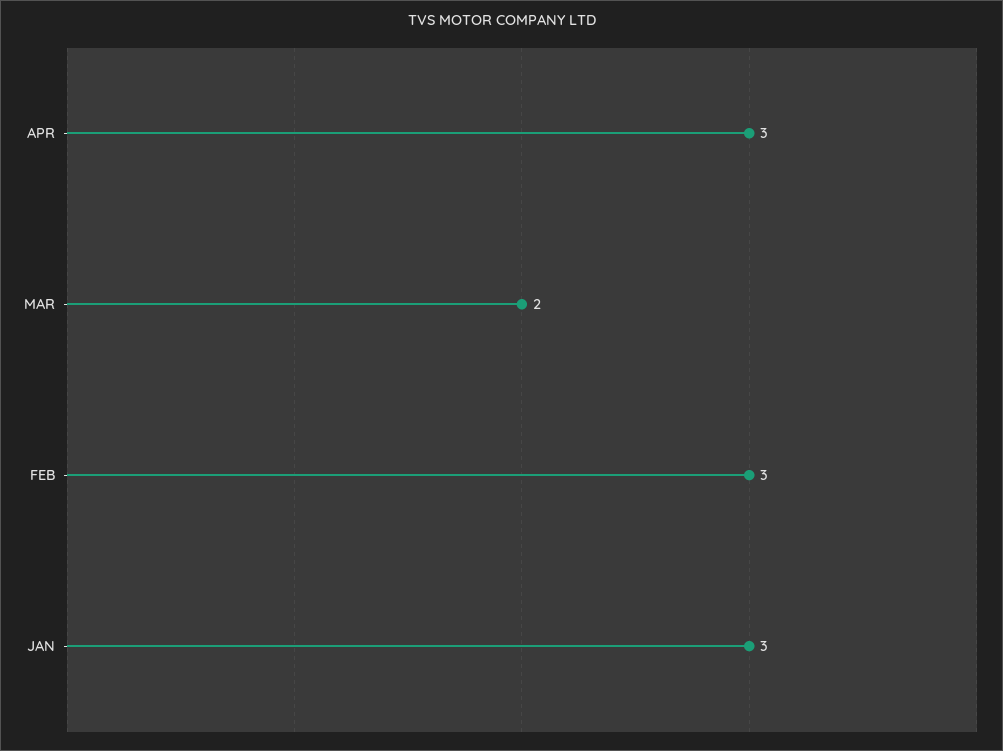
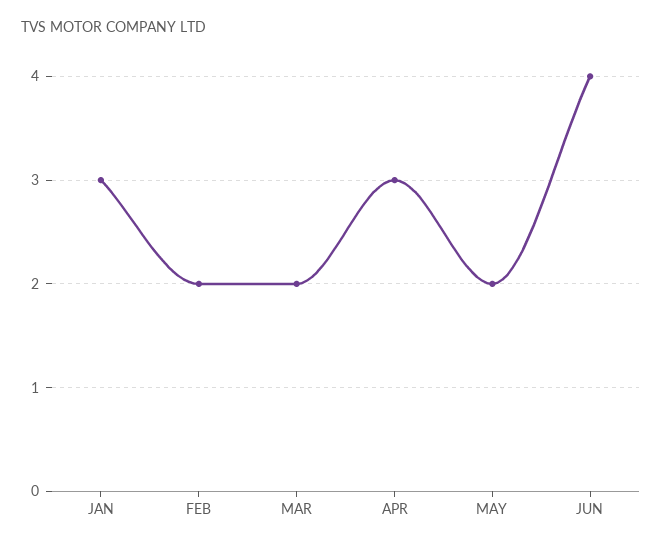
FEB: 3 -> 2
MAY: none -> 2
JUN: none -> 4

